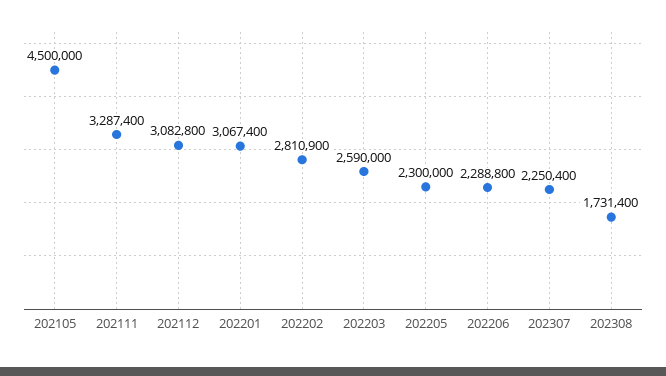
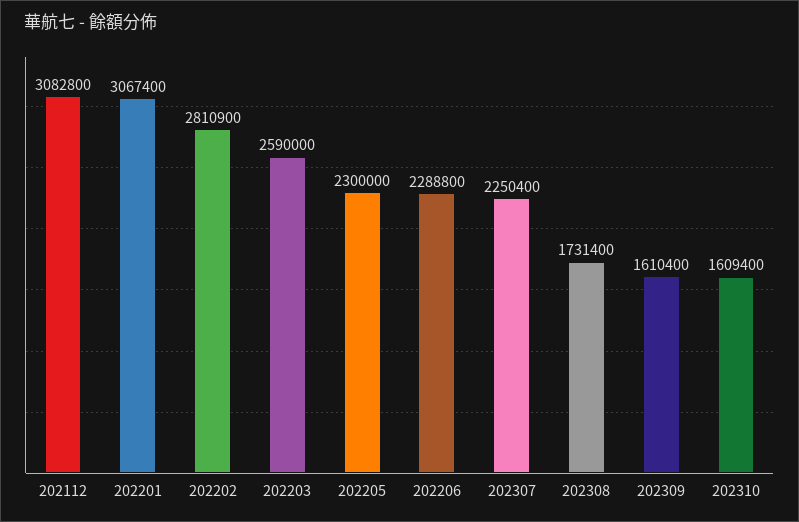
202105: 4500000 -> none
202111: 3287400 -> none
202309: none -> 1610400
202310: none -> 1609400

